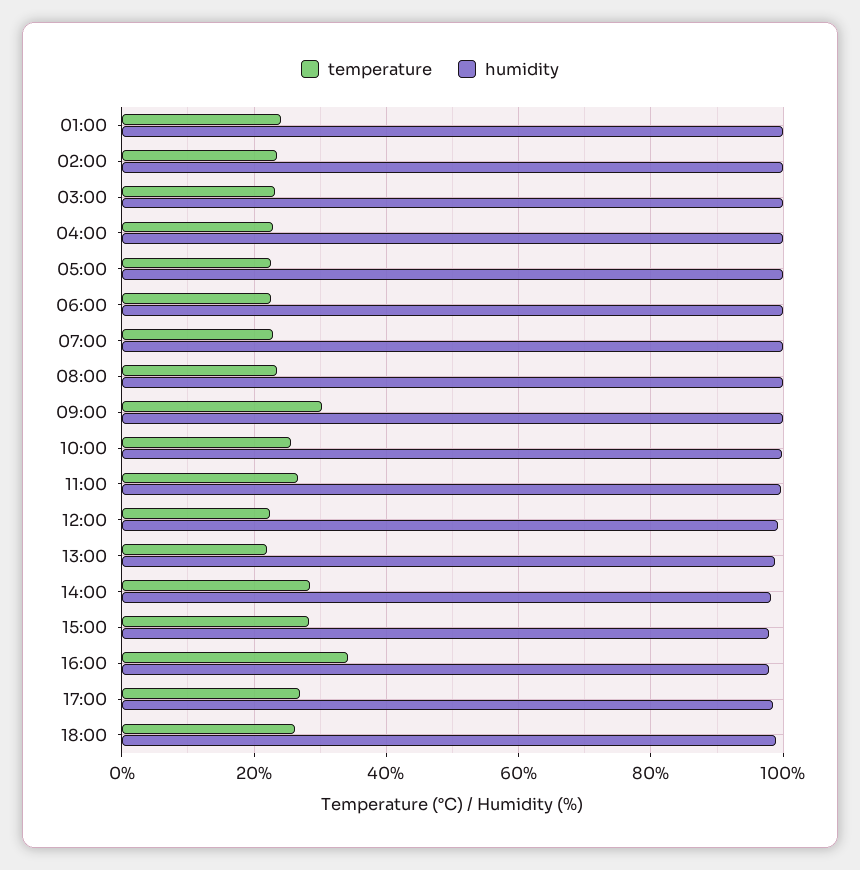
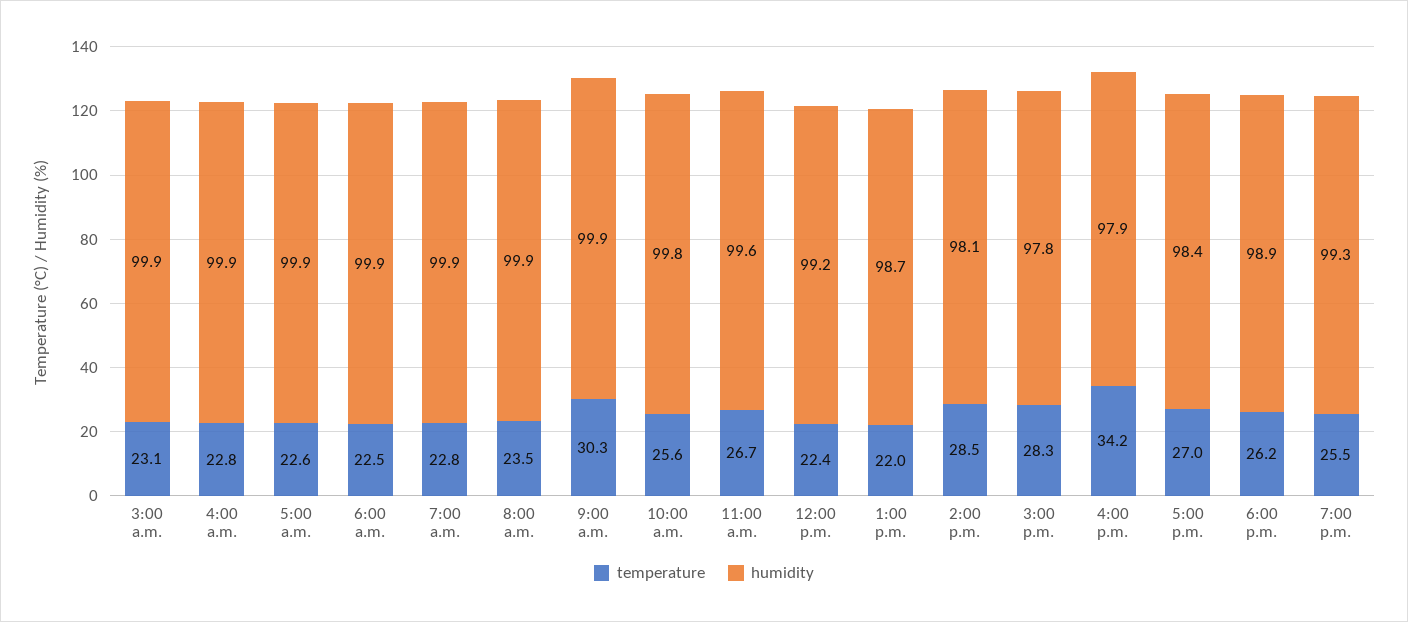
temperature, 01:00: 24 -> none
humidity, 01:00: 100 -> none
temperature, 02:00: 24 -> none
humidity, 02:00: 100 -> none
temperature, 7:00 p.m.: none -> 25.5
humidity, 7:00 p.m.: none -> 99.3

